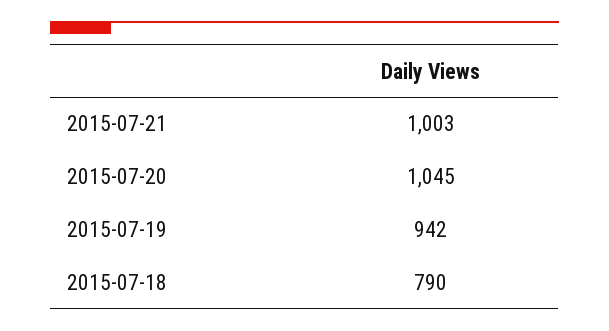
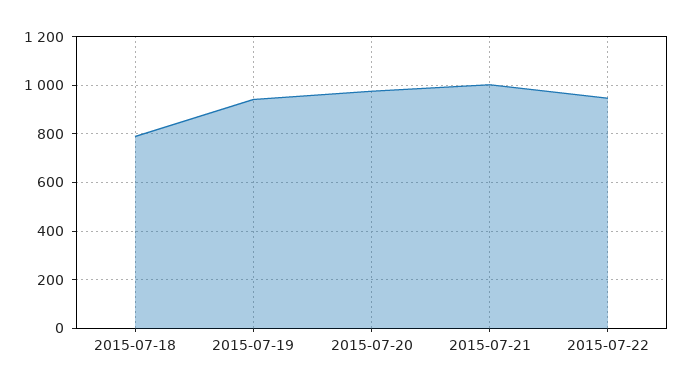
2015-07-20: 1045 -> 975
2015-07-22: none -> 950

